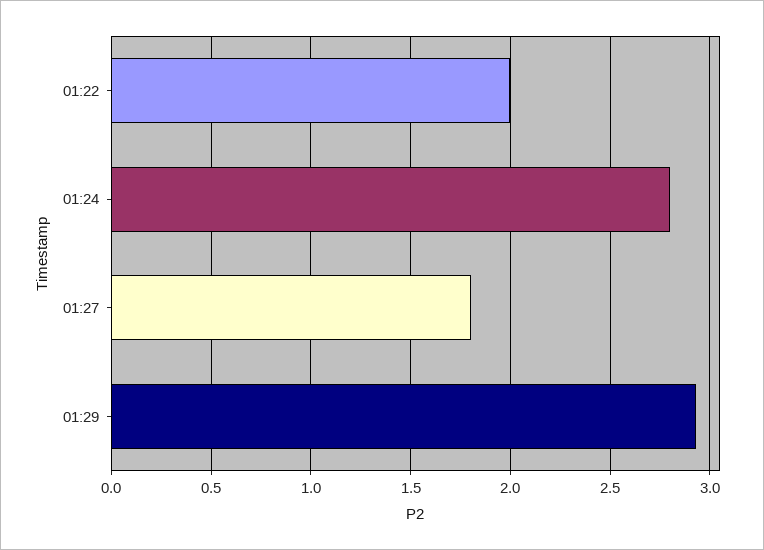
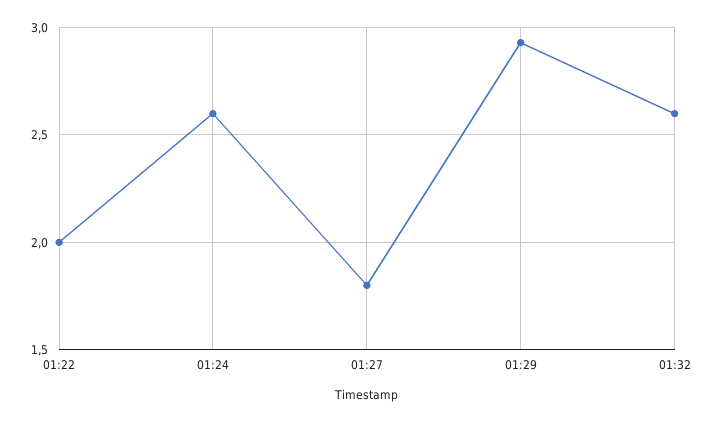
01:24: 2.8 -> 2.6
01:32: none -> 2.6

